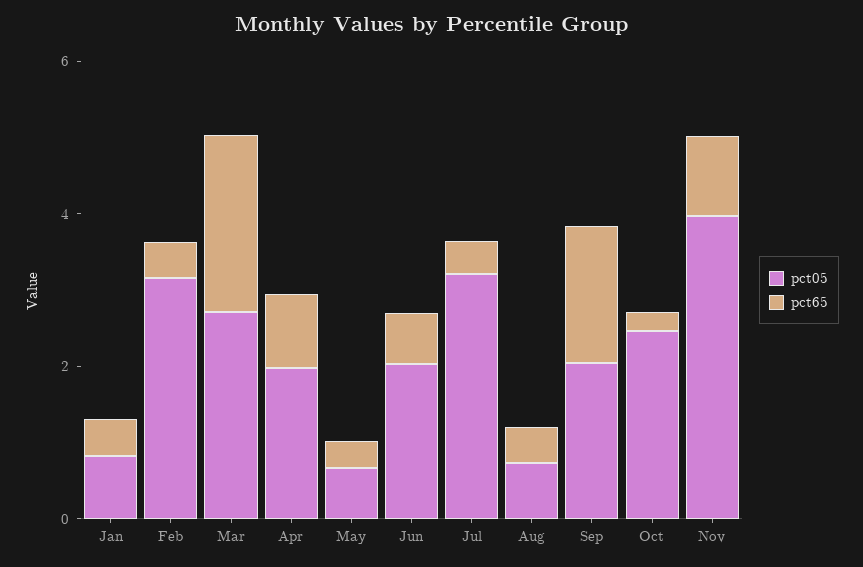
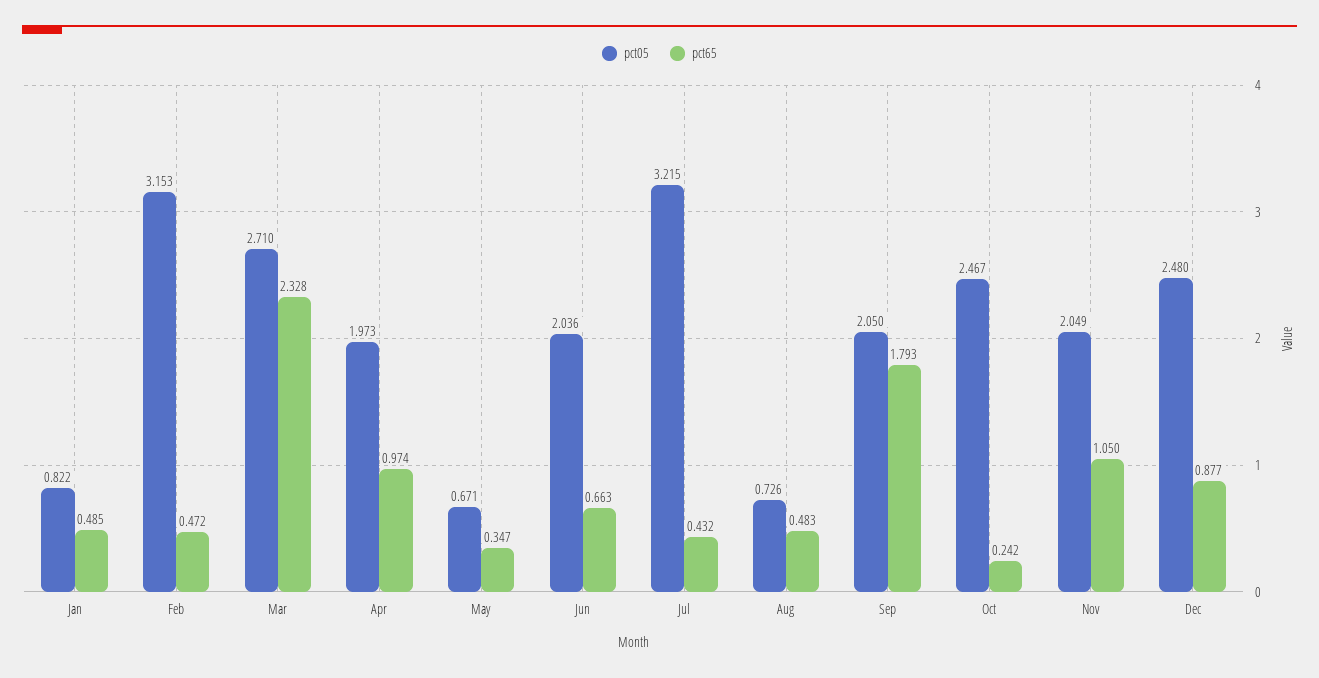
pct05, Nov: 4 -> 2.049
pct05, Dec: none -> 2.48
pct65, Dec: none -> 0.877

